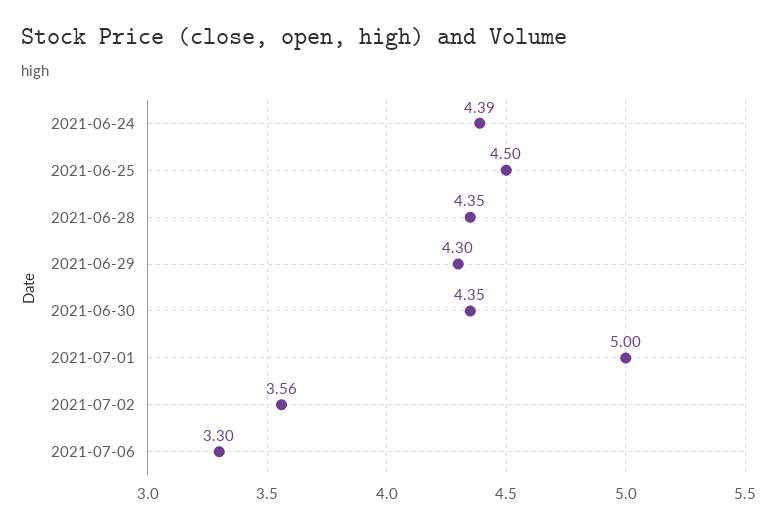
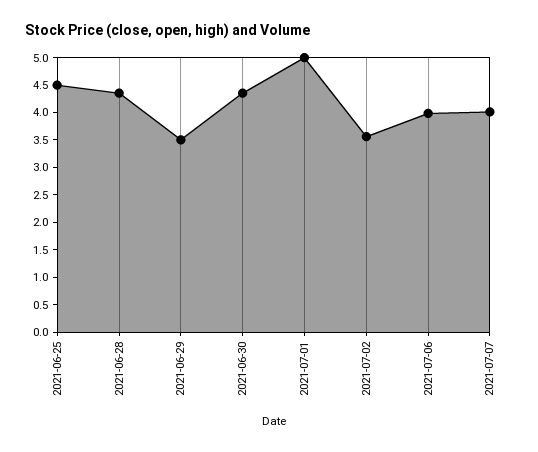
2021-06-24: 4.39 -> none
2021-06-29: 4.3 -> 3.5
2021-07-06: 3.3 -> 4
2021-07-07: none -> 4

